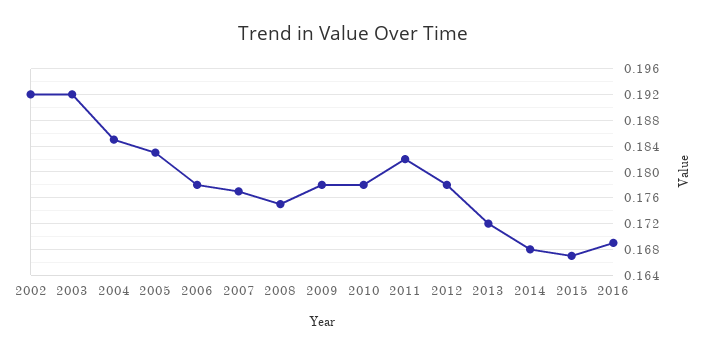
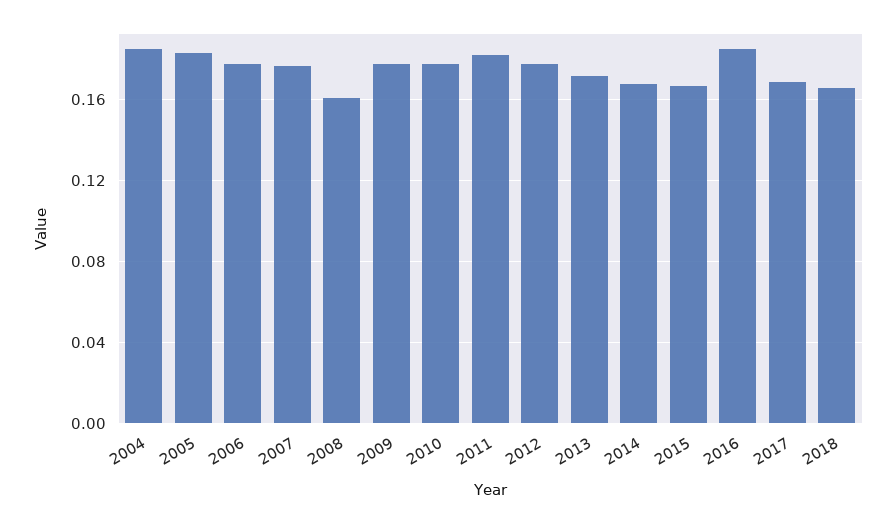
2002: 0.192 -> none
2003: 0.192 -> none
2008: 0.175 -> 0.16
2016: 0.169 -> 0.185
2017: none -> 0.17
2018: none -> 0.165

